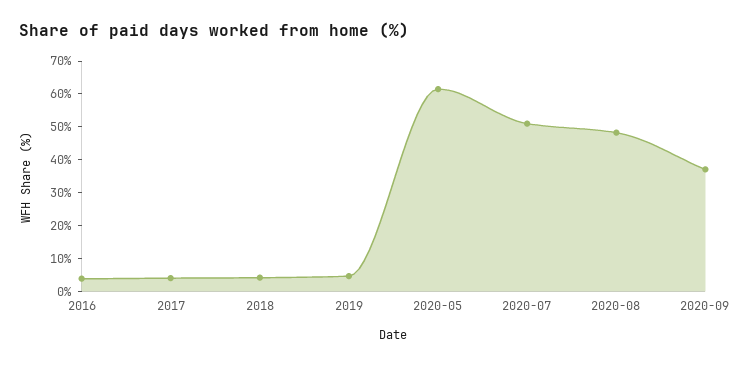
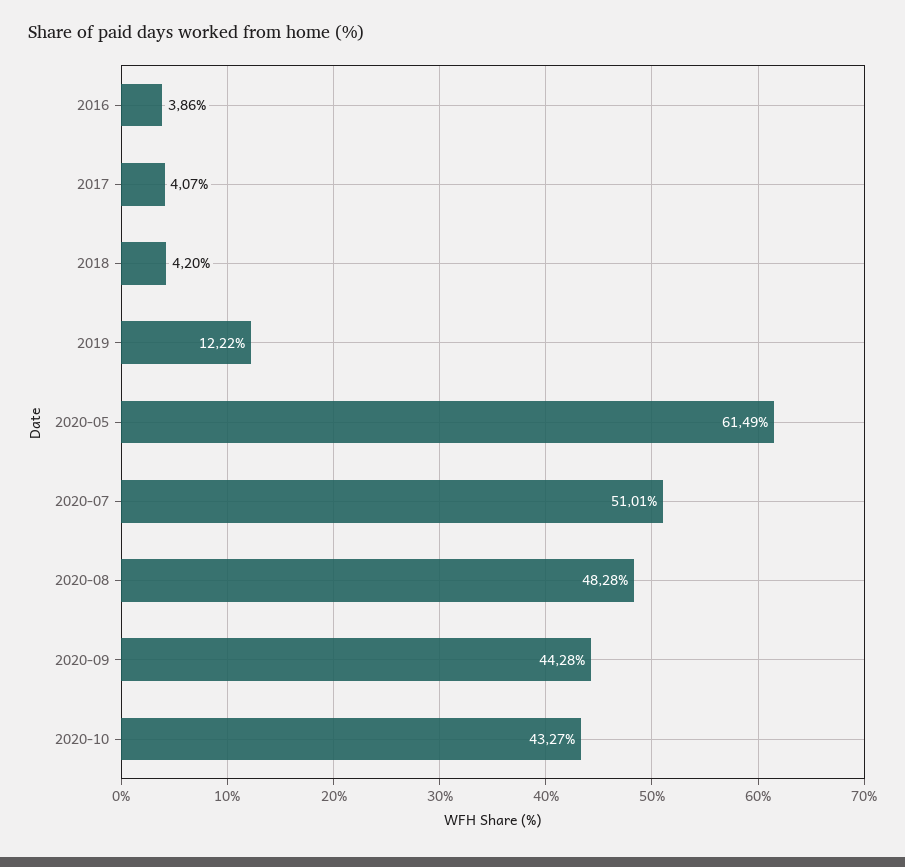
2019: 5 -> 12.22
2020-09: 37.5 -> 44.28
2020-10: none -> 43.27

